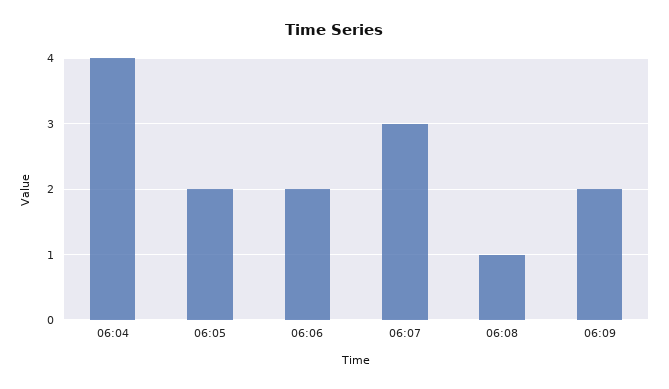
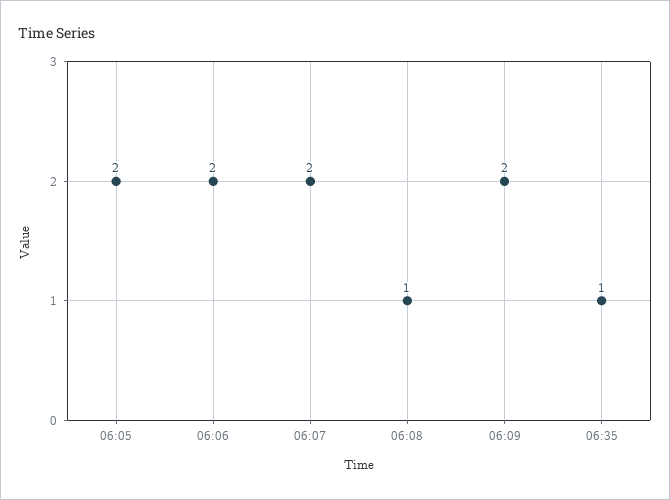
06:04: 4 -> none
06:07: 3 -> 2
06:35: none -> 1

